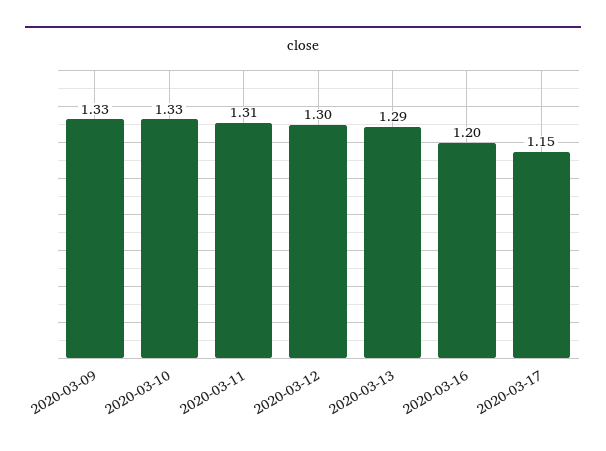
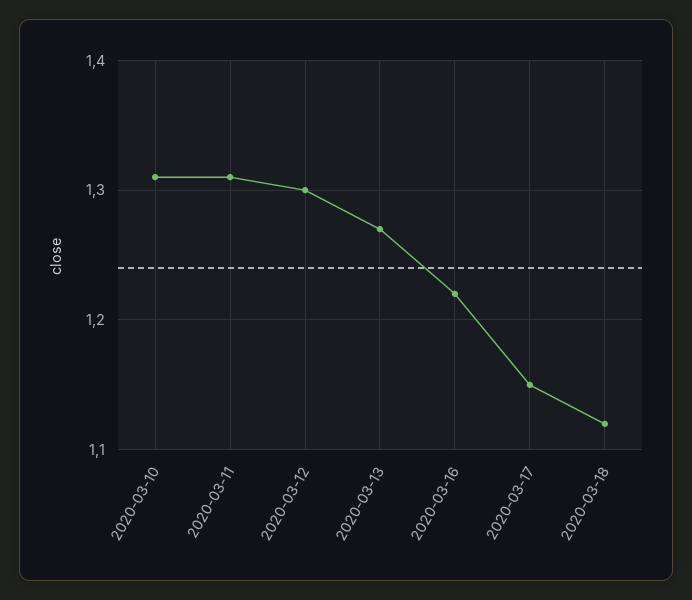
2020-03-09: 1.33 -> none
2020-03-10: 1.33 -> 1.31
2020-03-13: 1.29 -> 1.27
2020-03-16: 1.2 -> 1.22
2020-03-18: none -> 1.12

